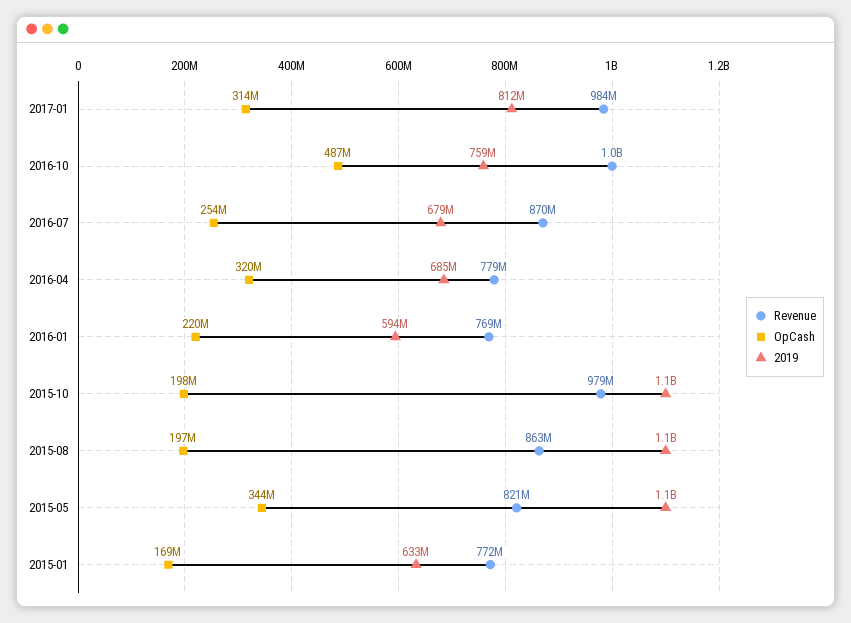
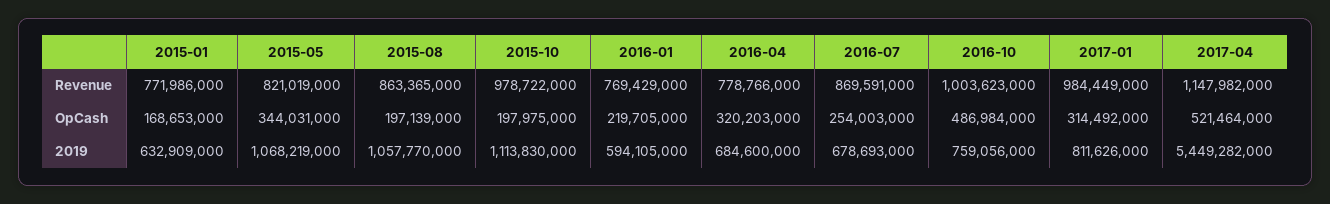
Revenue, 2017-04: none -> 1147982000
OpCash, 2017-04: none -> 521464000
2019, 2017-04: none -> 5449282000

